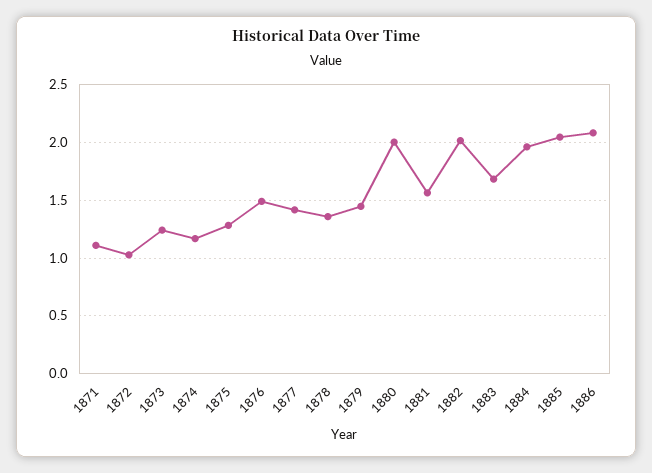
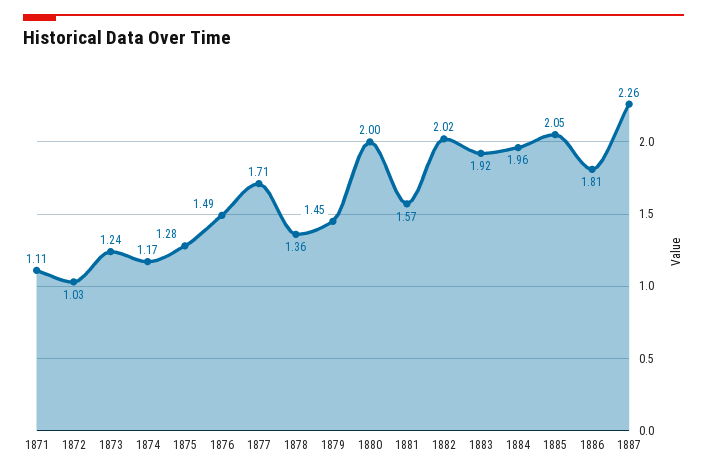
1877: 1.4 -> 1.71
1883: 1.7 -> 1.92
1886: 2.1 -> 1.81
1887: none -> 2.26

